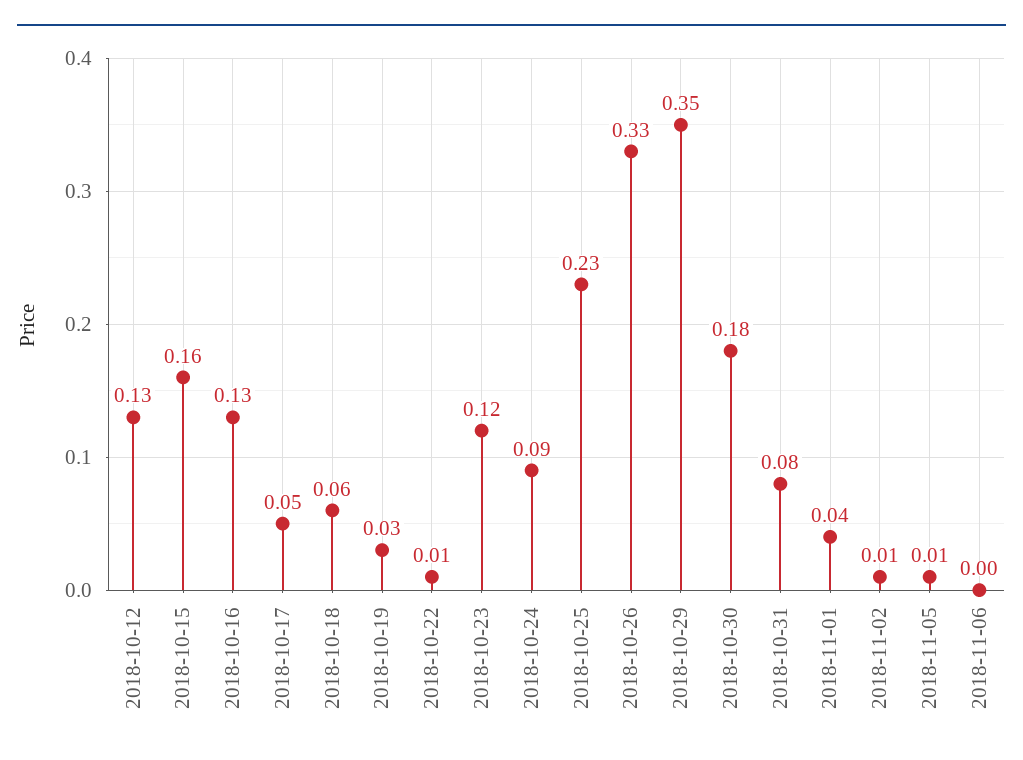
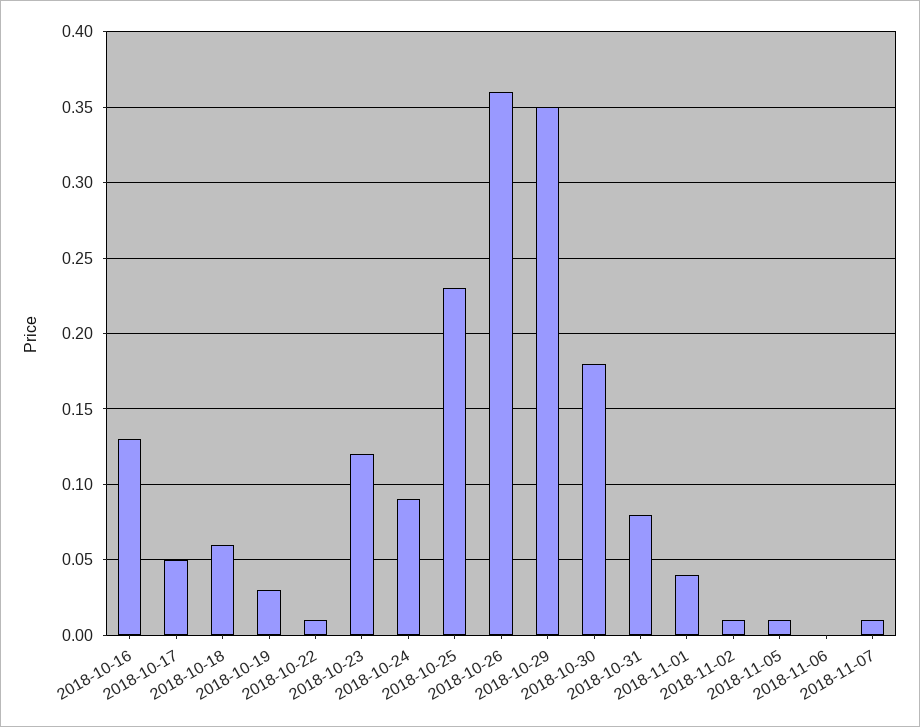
2018-10-12: 0.13 -> none
2018-10-15: 0.16 -> none
2018-10-26: 0.33 -> 0.36
2018-11-07: none -> 0.01

